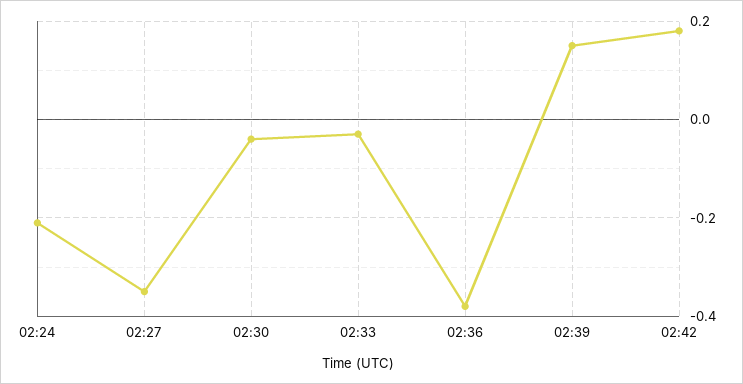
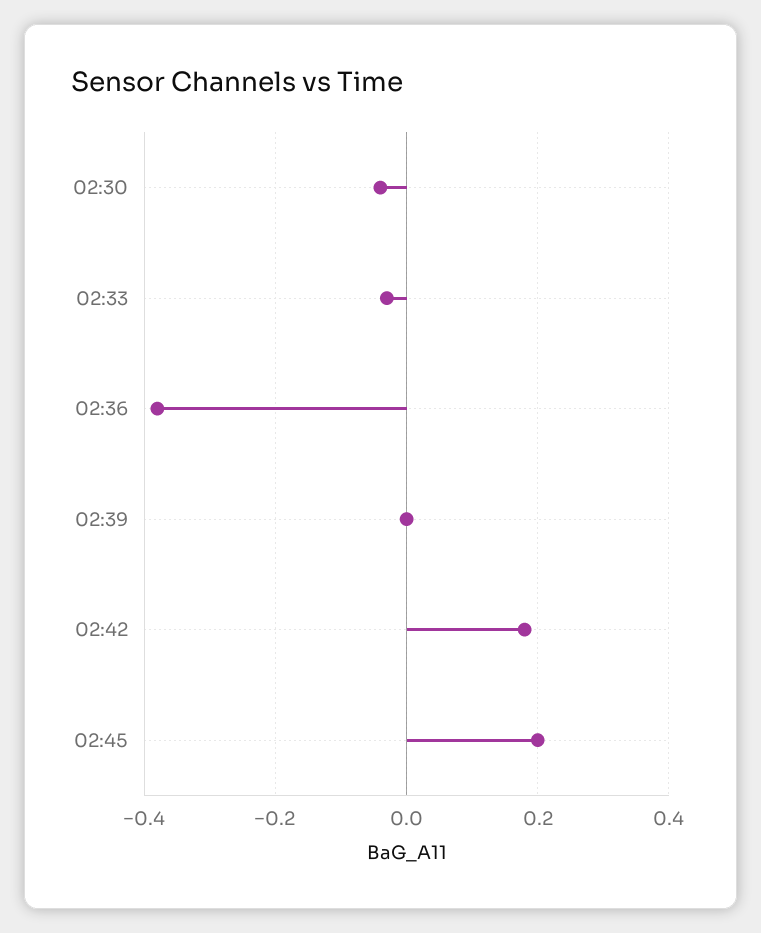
02:24: -0.2 -> none
02:27: -0.35 -> none
02:39: 0.15 -> 0
02:45: none -> 0.2

